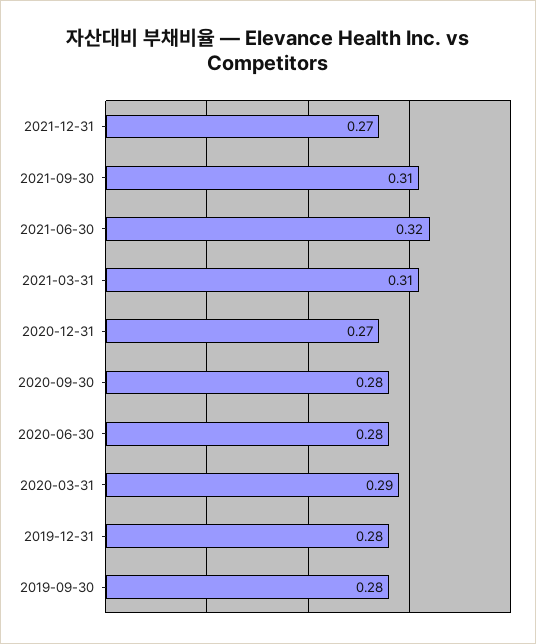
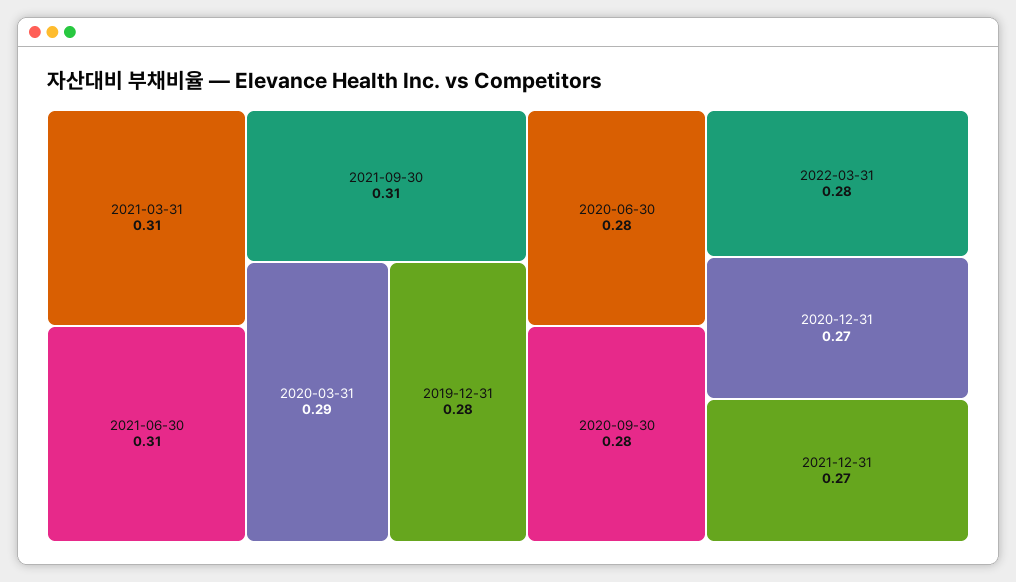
2021-06-30: 0.32 -> 0.31
2019-09-30: 0.28 -> none
2022-03-31: none -> 0.28

